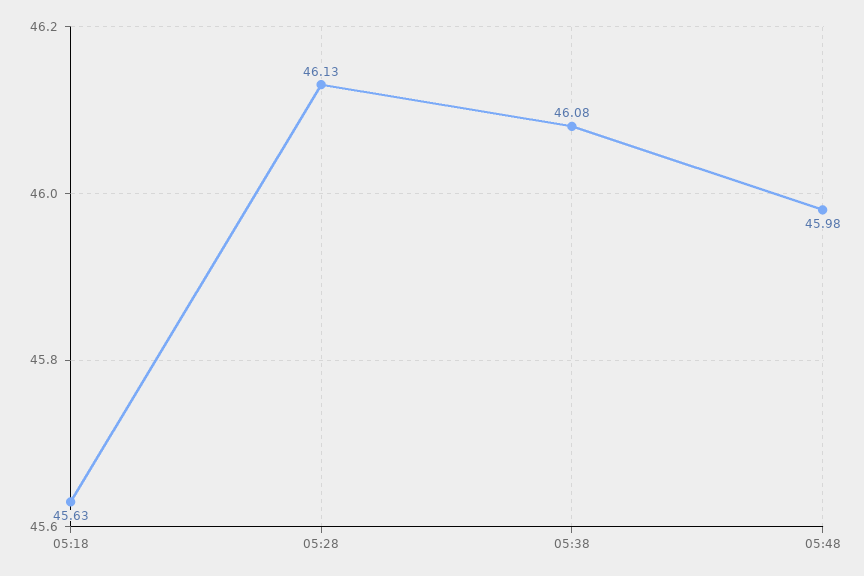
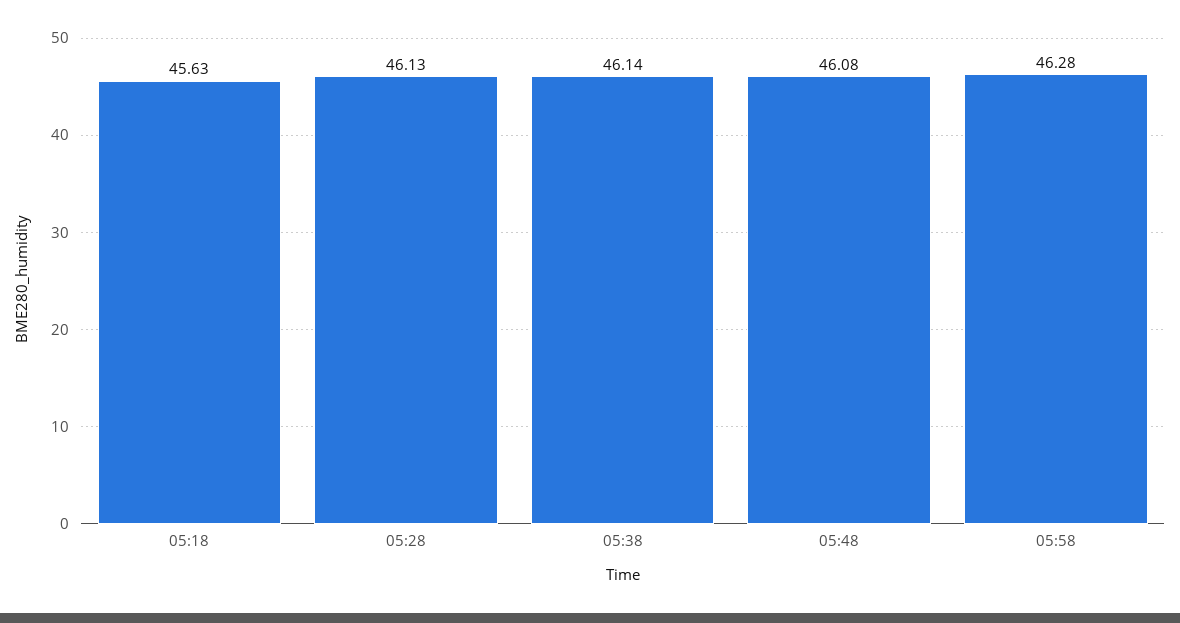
05:38: 46.08 -> 46.14
05:48: 45.98 -> 46.08
05:58: none -> 46.28

